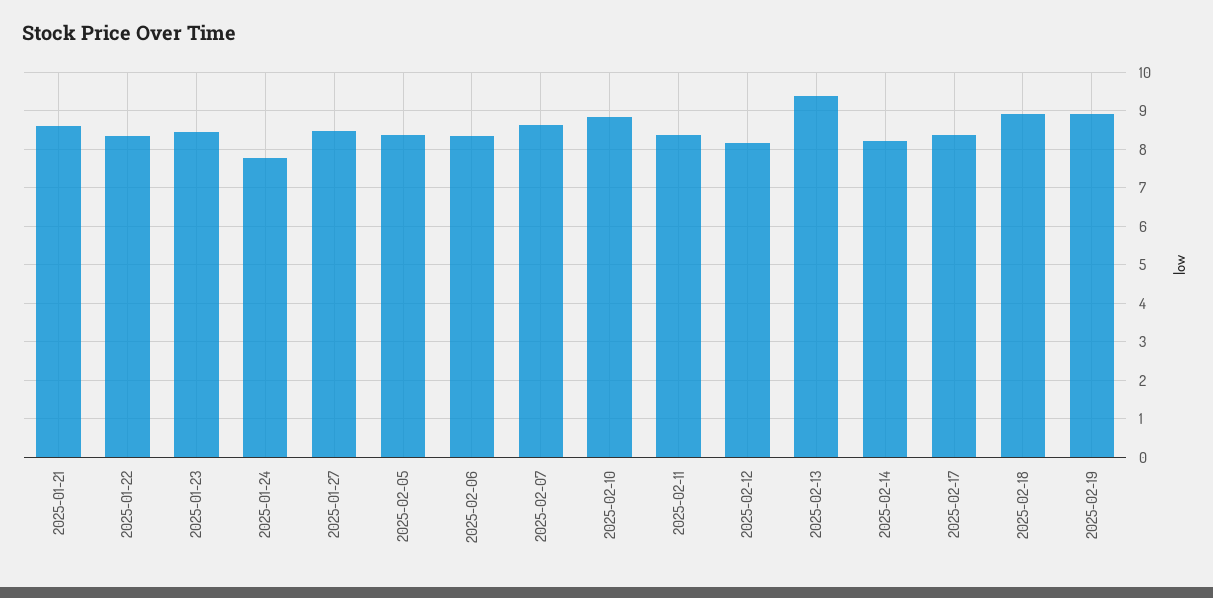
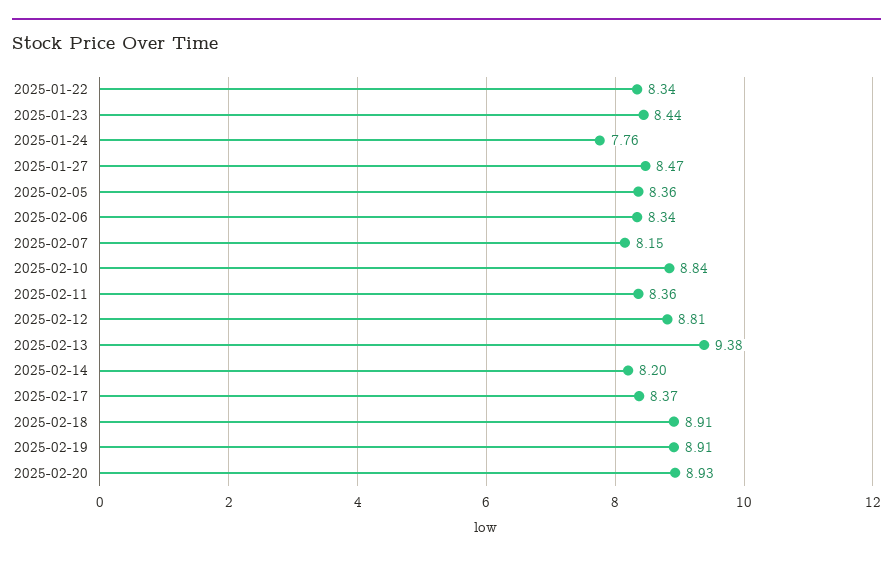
2025-01-21: 8.6 -> none
2025-02-07: 8.6 -> 8.15
2025-02-12: 8.2 -> 8.81
2025-02-20: none -> 8.93

